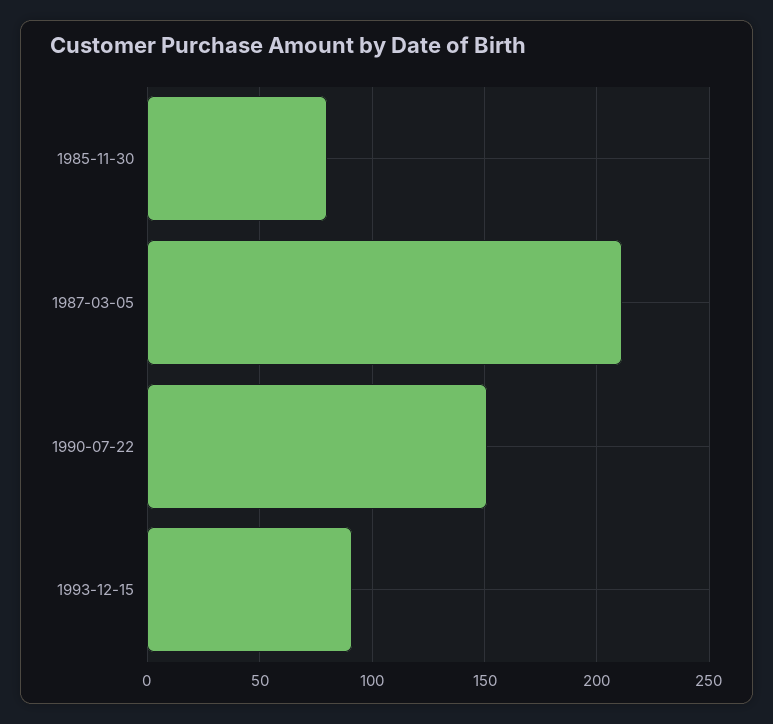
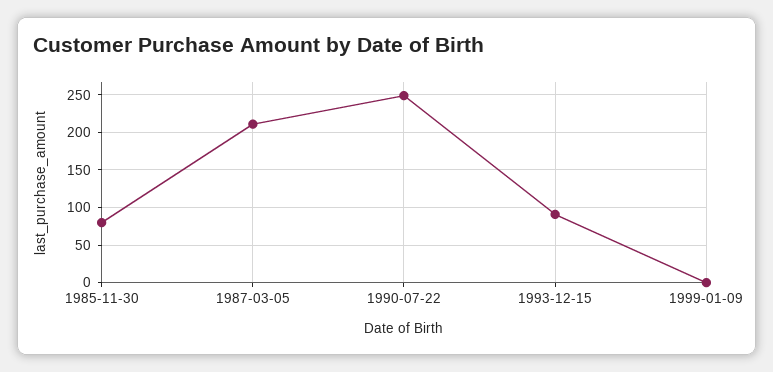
1990-07-22: 150 -> 250
1999-01-09: none -> 0

